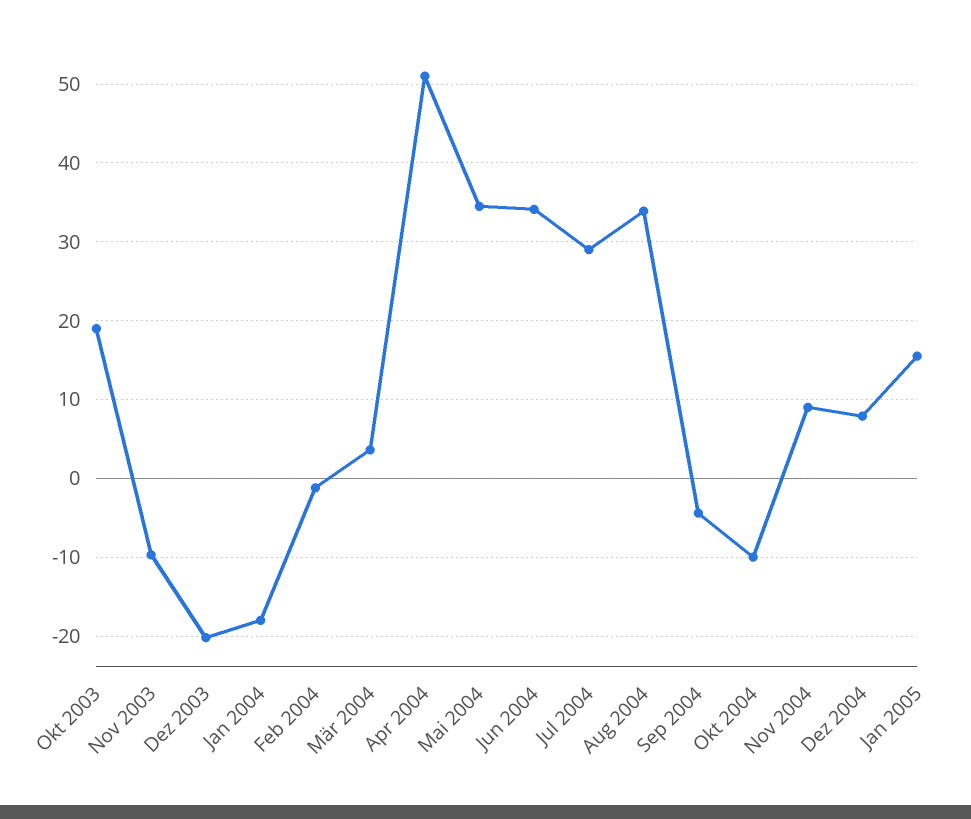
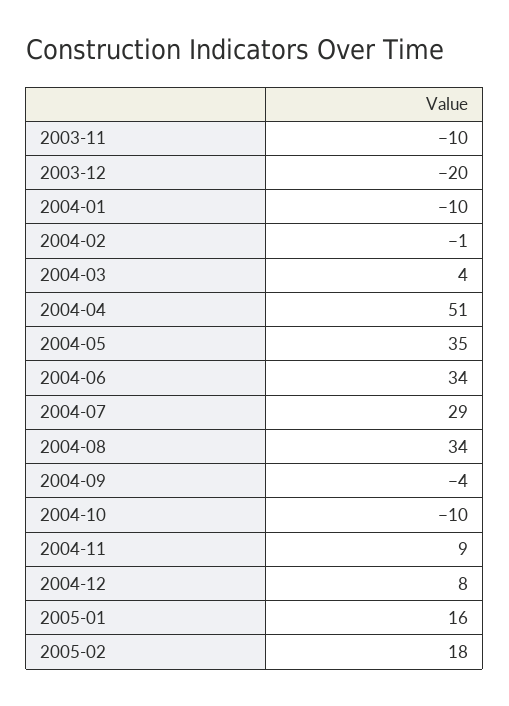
Okt 2003: 19 -> none
Jan 2004: -18 -> -10
2005-02: none -> 18

